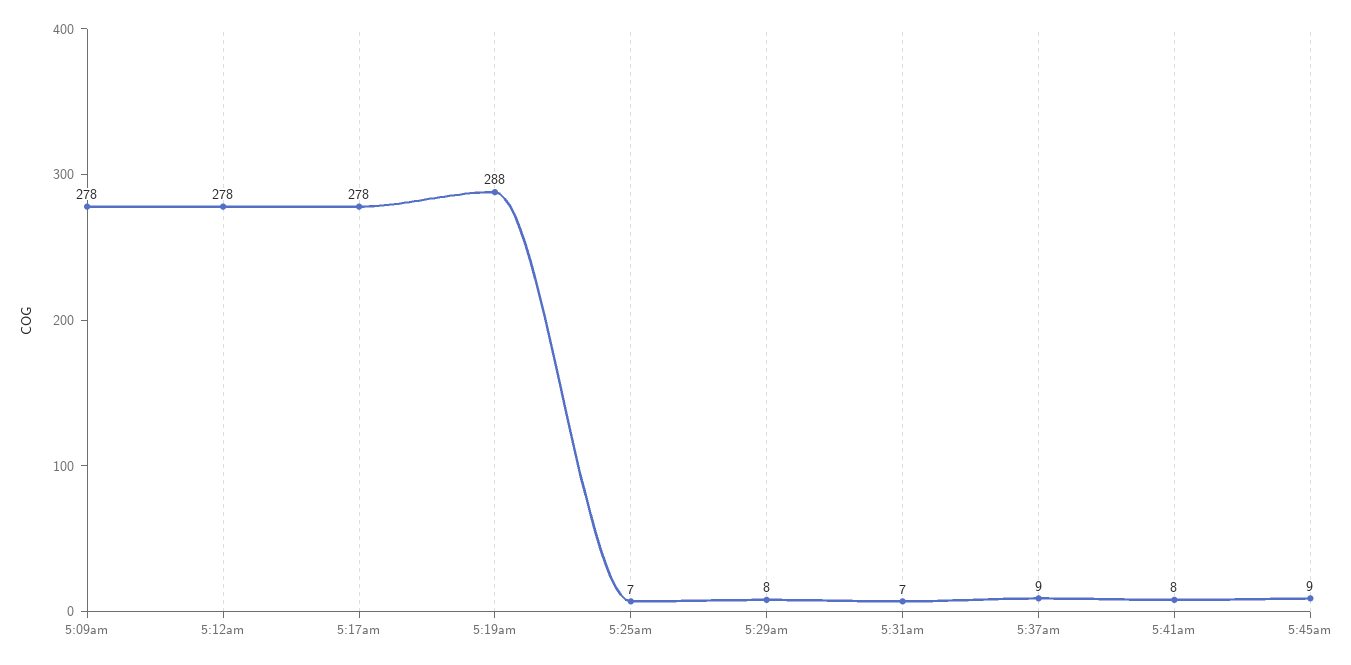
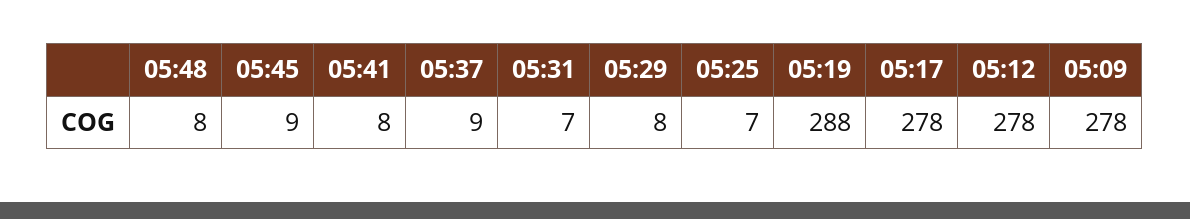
05:48: none -> 8

